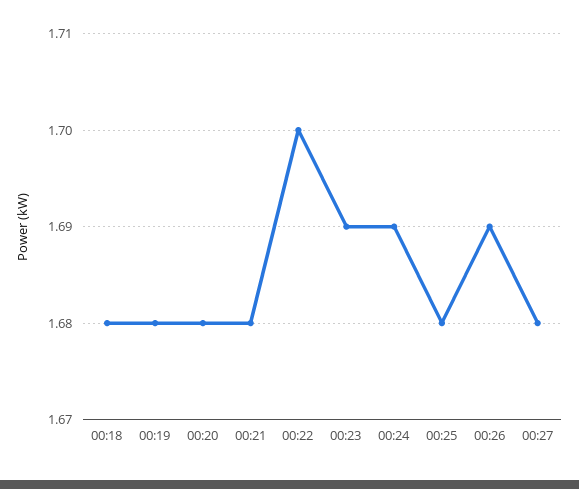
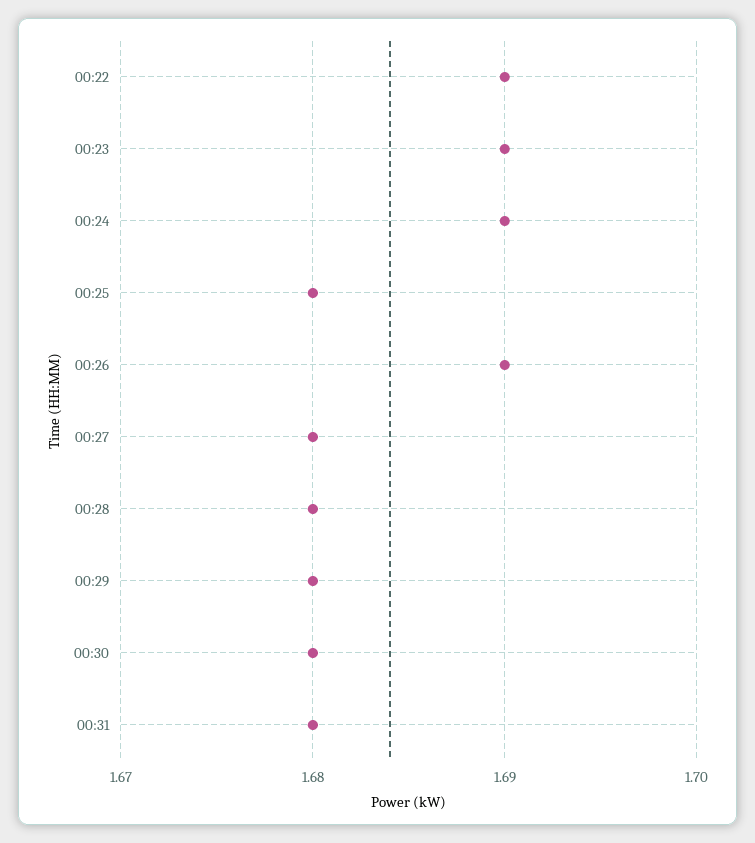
00:18: 1.68 -> none
00:19: 1.68 -> none
00:20: 1.68 -> none
00:21: 1.68 -> none
00:22: 1.7 -> 1.69
00:28: none -> 1.68
00:29: none -> 1.68
00:30: none -> 1.68
00:31: none -> 1.68

